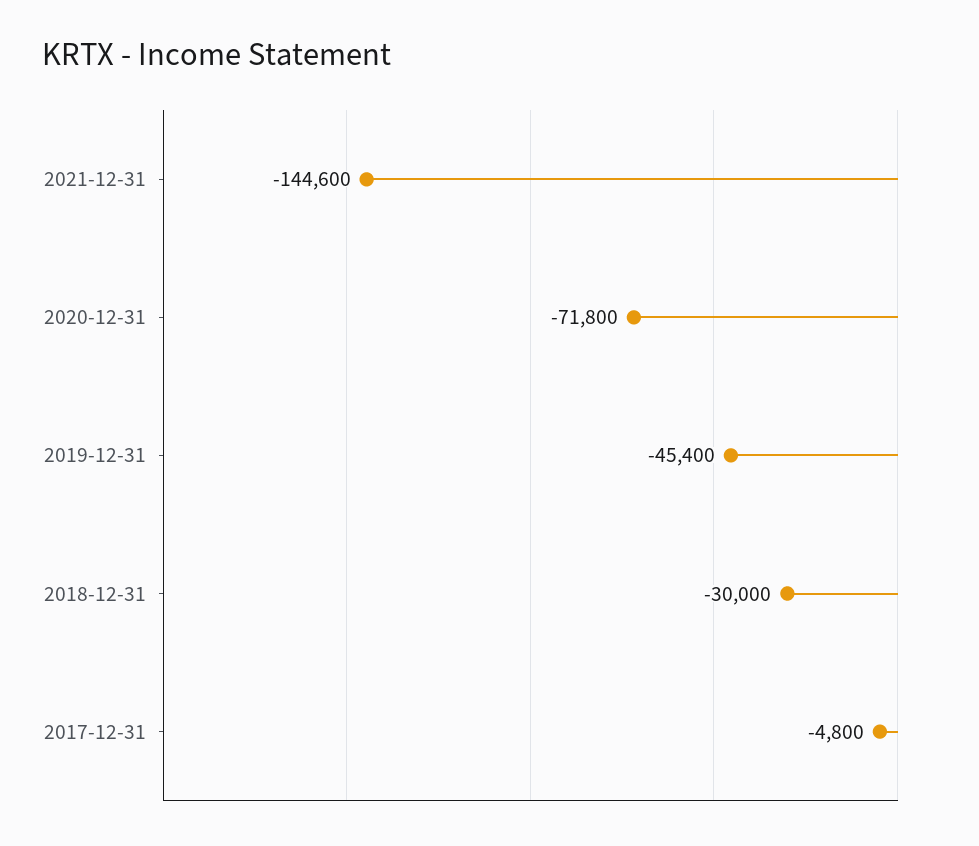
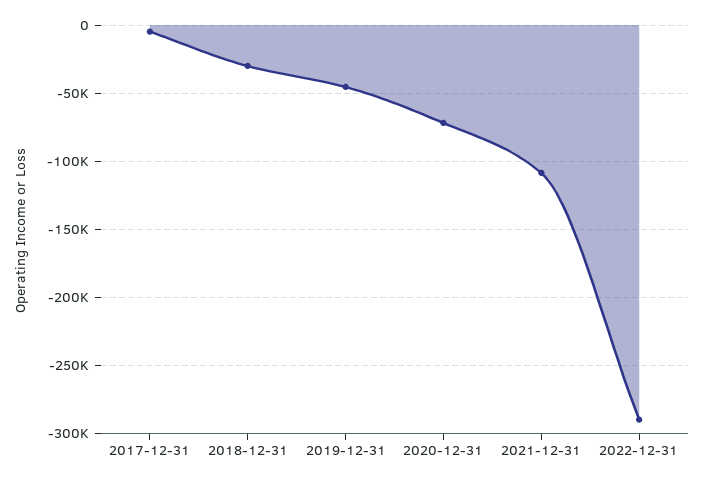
2021-12-31: -144600 -> -110000
2022-12-31: none -> -290000

